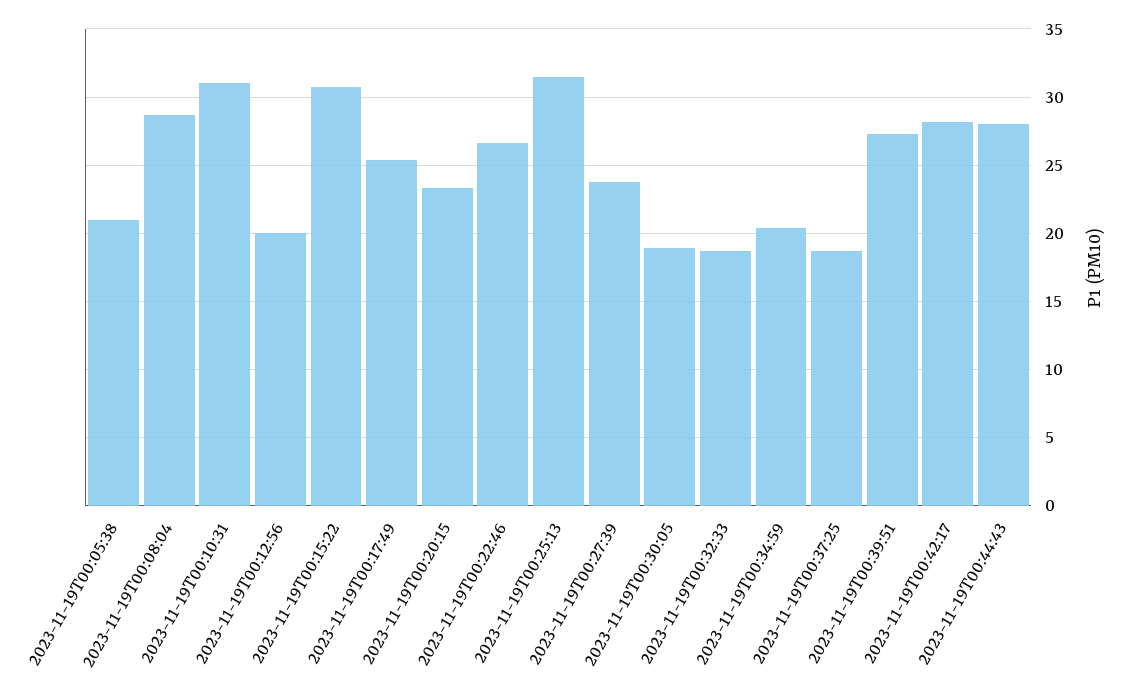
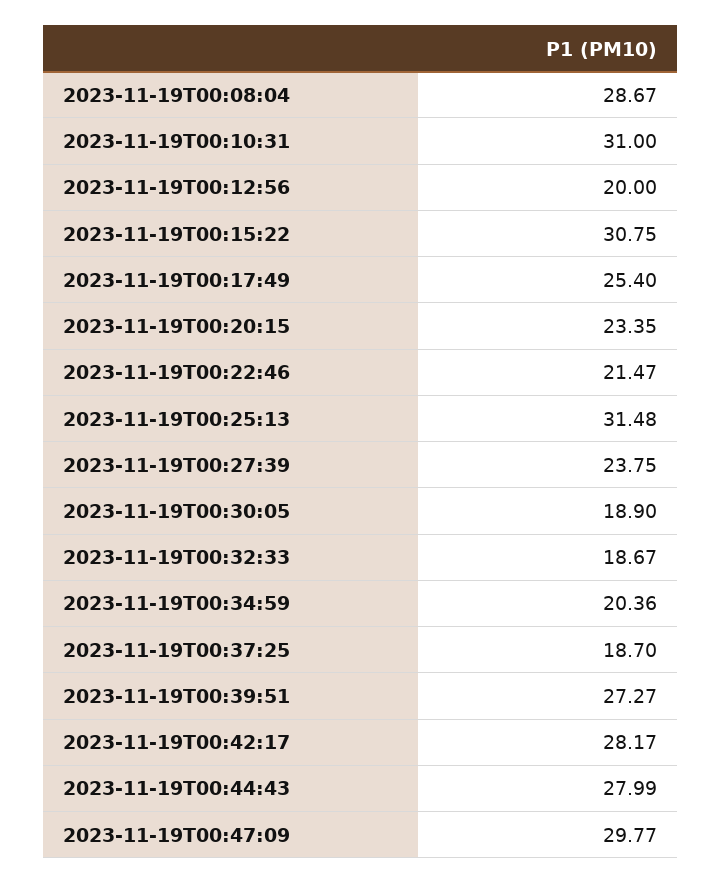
2023-11-19T00:05:38: 21 -> none
2023-11-19T00:22:46: 26.5 -> 21.47
2023-11-19T00:47:09: none -> 29.77

